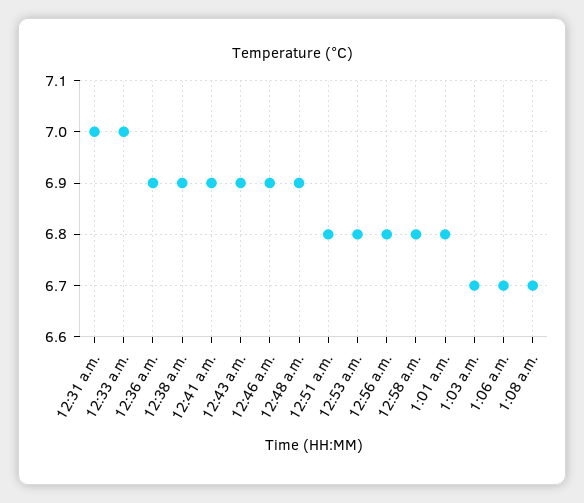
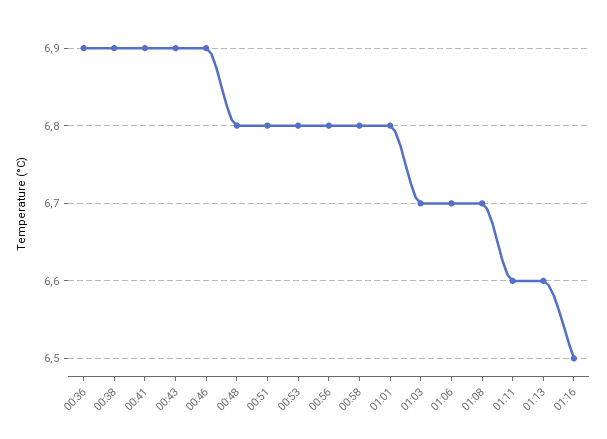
12:31 a.m.: 7 -> none
12:33 a.m.: 7 -> none
12:48 a.m.: 6.9 -> 6.8
01:11: none -> 6.6
01:13: none -> 6.6
01:16: none -> 6.5

